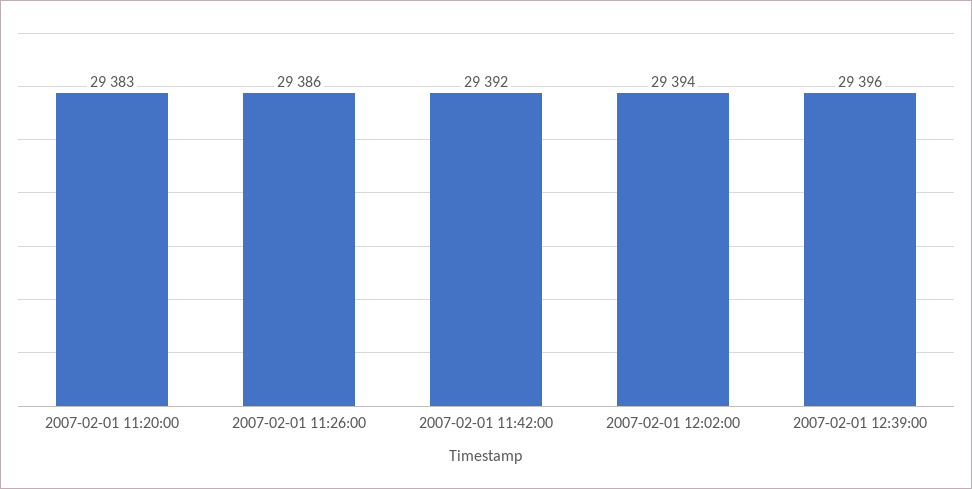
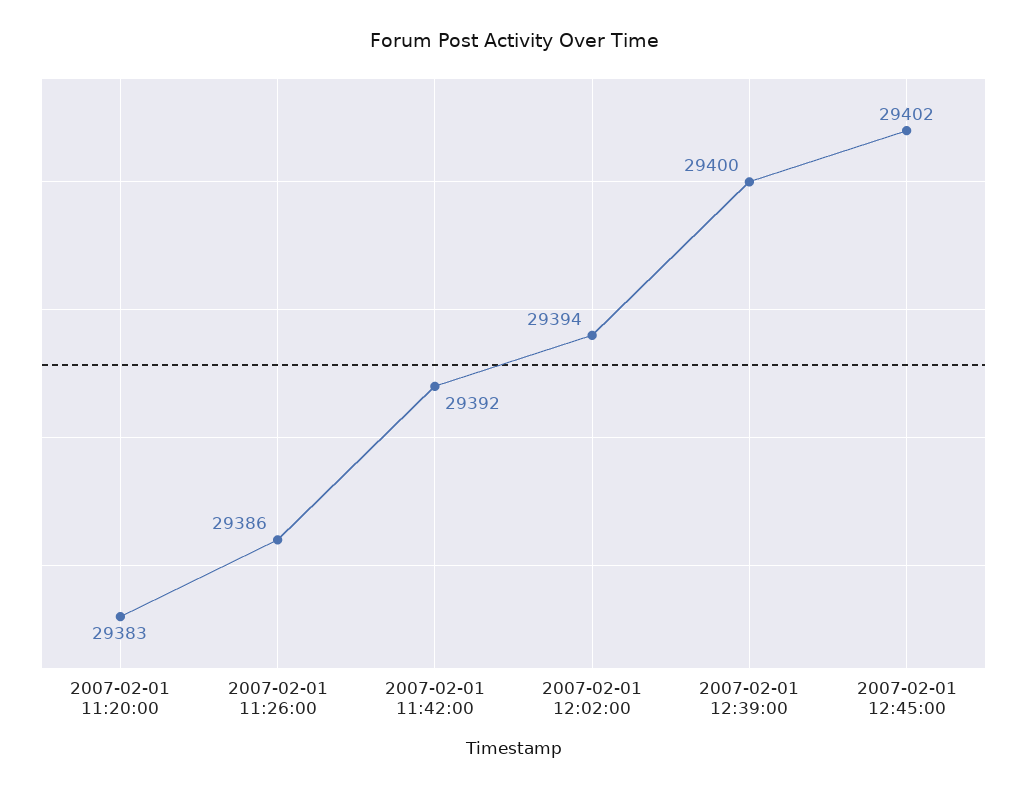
2007-02-01 12:39:00: 29396 -> 29400
2007-02-01 12:45:00: none -> 29402

